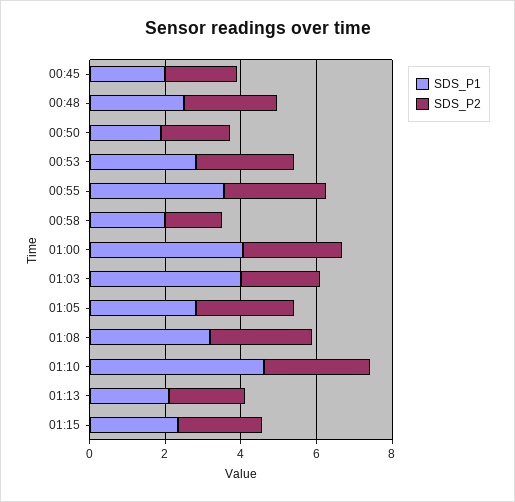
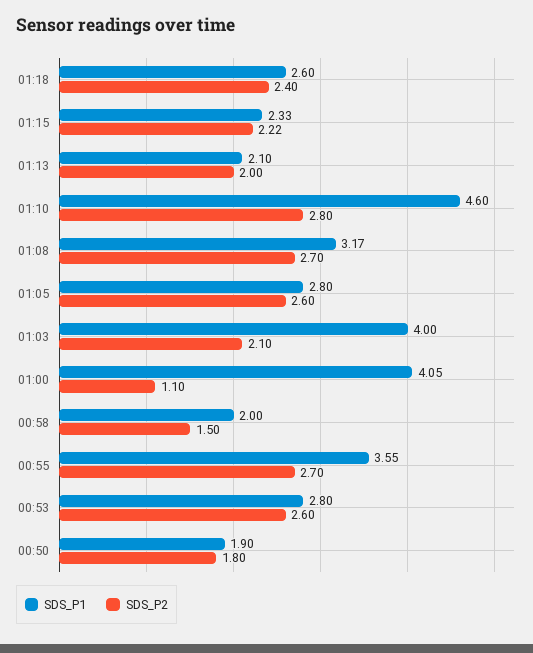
SDS_P1, 00:45: 2 -> none
SDS_P2, 00:45: 2 -> none
SDS_P1, 00:48: 2.5 -> none
SDS_P2, 00:48: 2.5 -> none
SDS_P2, 01:00: 2.5 -> 1.1
SDS_P1, 01:18: none -> 2.6
SDS_P2, 01:18: none -> 2.4

